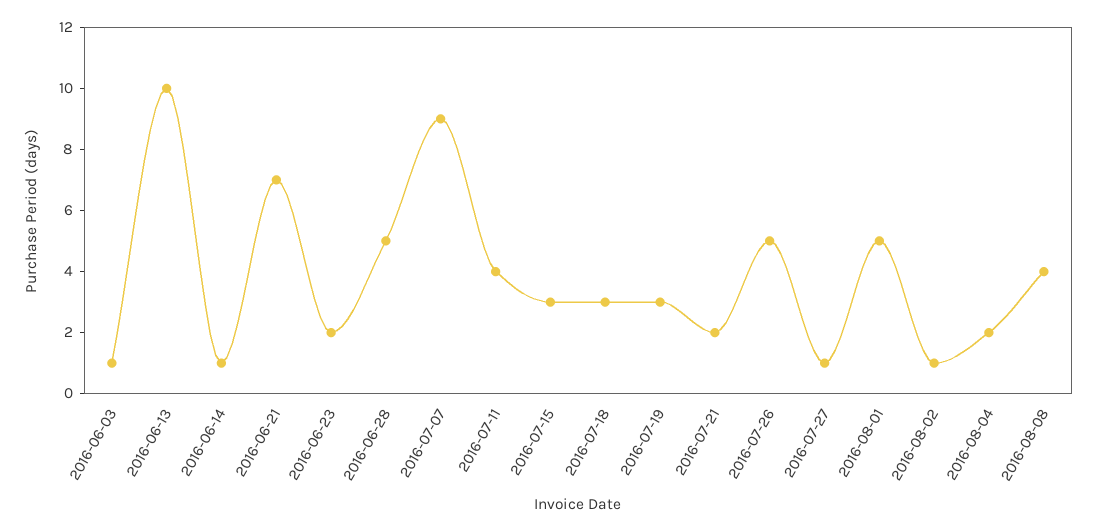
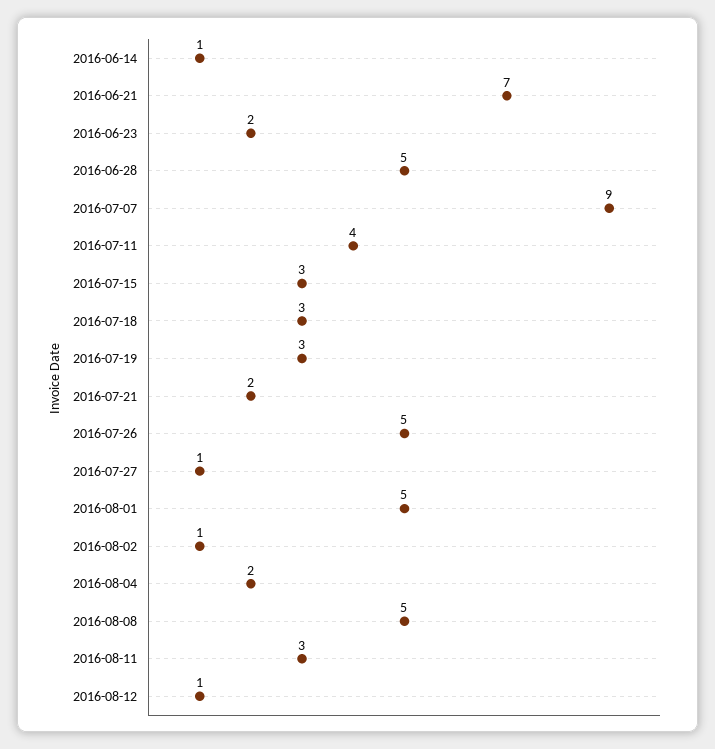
2016-06-03: 1 -> none
2016-06-13: 10 -> none
2016-08-08: 4 -> 5
2016-08-11: none -> 3
2016-08-12: none -> 1

